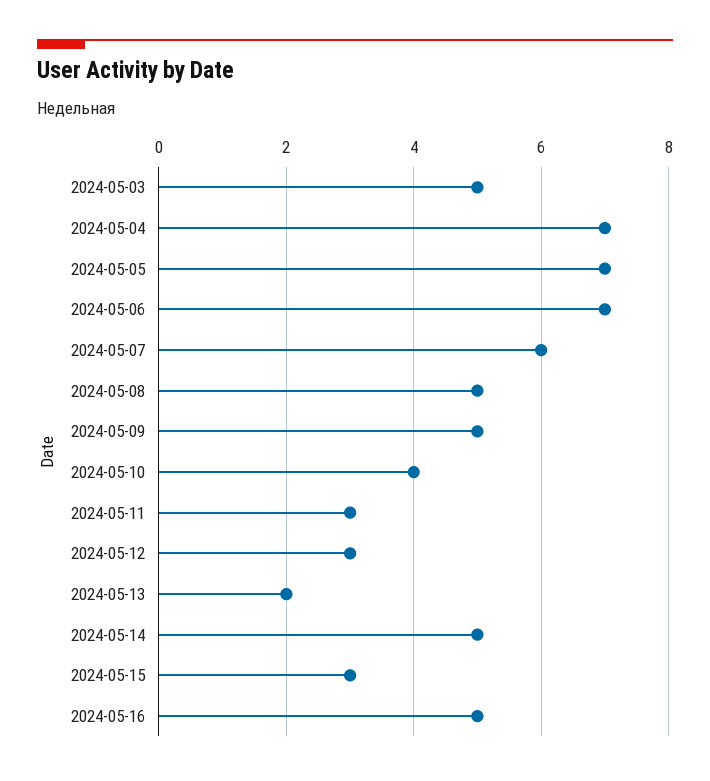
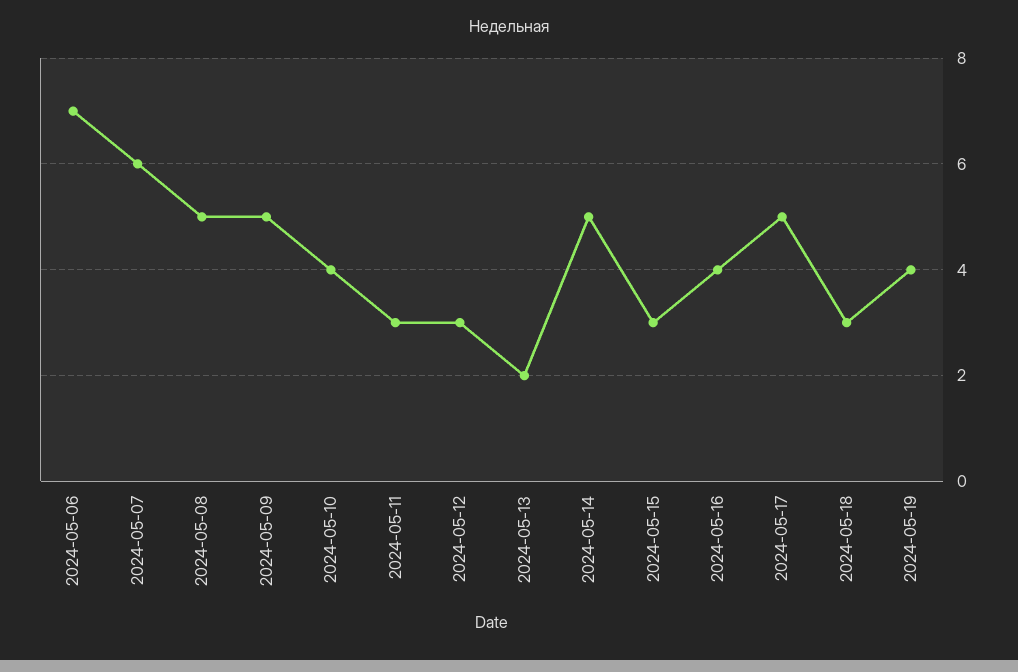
2024-05-03: 5 -> none
2024-05-04: 7 -> none
2024-05-05: 7 -> none
2024-05-16: 5 -> 4
2024-05-17: none -> 5
2024-05-18: none -> 3
2024-05-19: none -> 4

